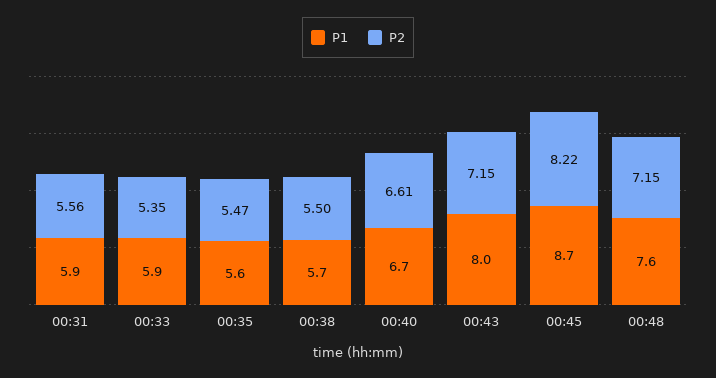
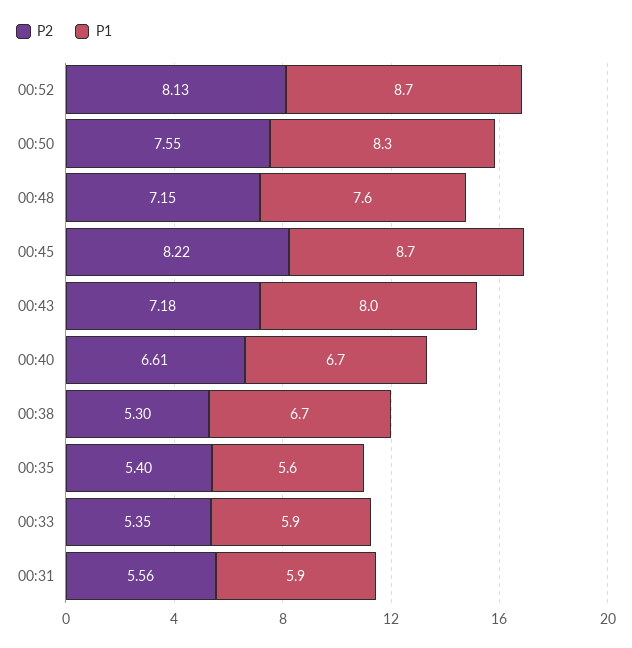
P2, 00:35: 5.47 -> 5.4
P1, 00:38: 5.7 -> 6.7
P2, 00:38: 5.5 -> 5.3
P2, 00:43: 7.15 -> 7.18
P2, 00:52: none -> 8.13
P1, 00:52: none -> 8.7
P2, 00:50: none -> 7.55
P1, 00:50: none -> 8.3

